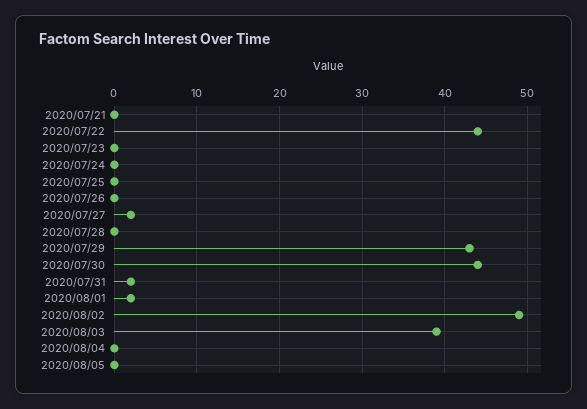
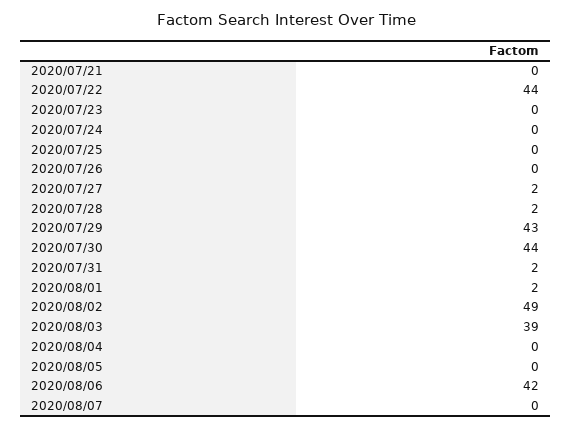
2020/07/28: 0 -> 2
2020/08/06: none -> 42
2020/08/07: none -> 0

